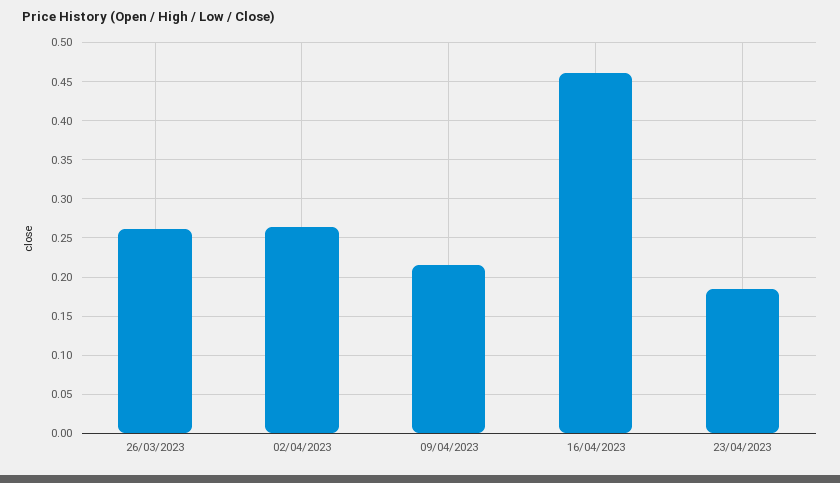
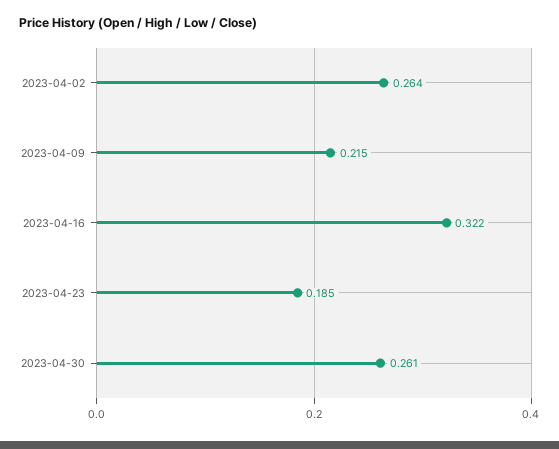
26/03/2023: 0.26 -> none
16/04/2023: 0.46 -> 0.322
2023-04-30: none -> 0.261

